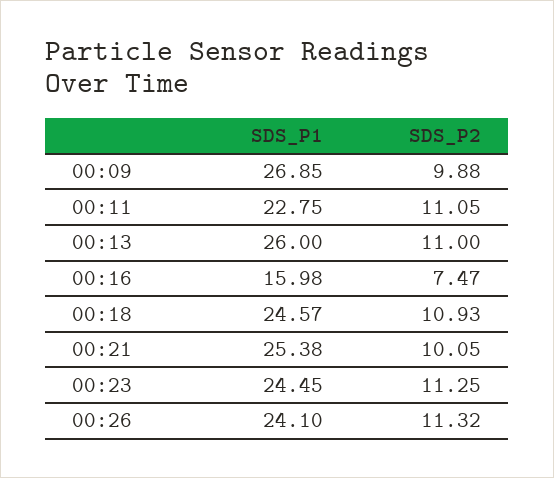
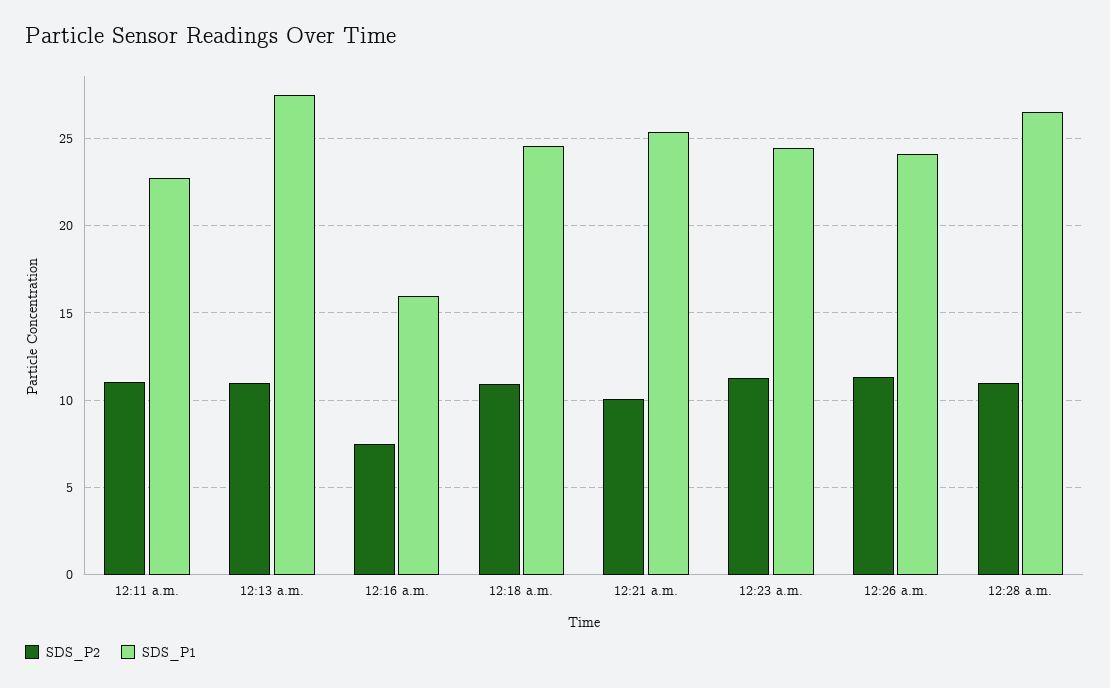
SDS_P1, 00:09: 26.85 -> none
SDS_P2, 00:09: 9.88 -> none
SDS_P1, 00:13: 26 -> 27.5
SDS_P2, 12:28 a.m.: none -> 11
SDS_P1, 12:28 a.m.: none -> 26.5

